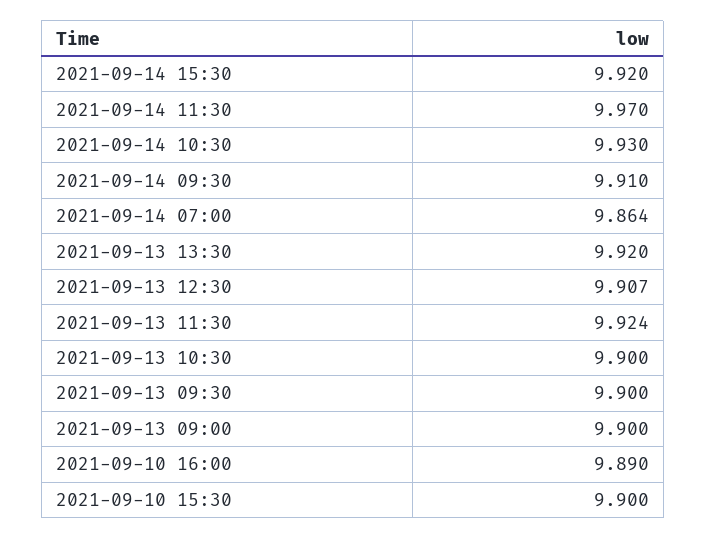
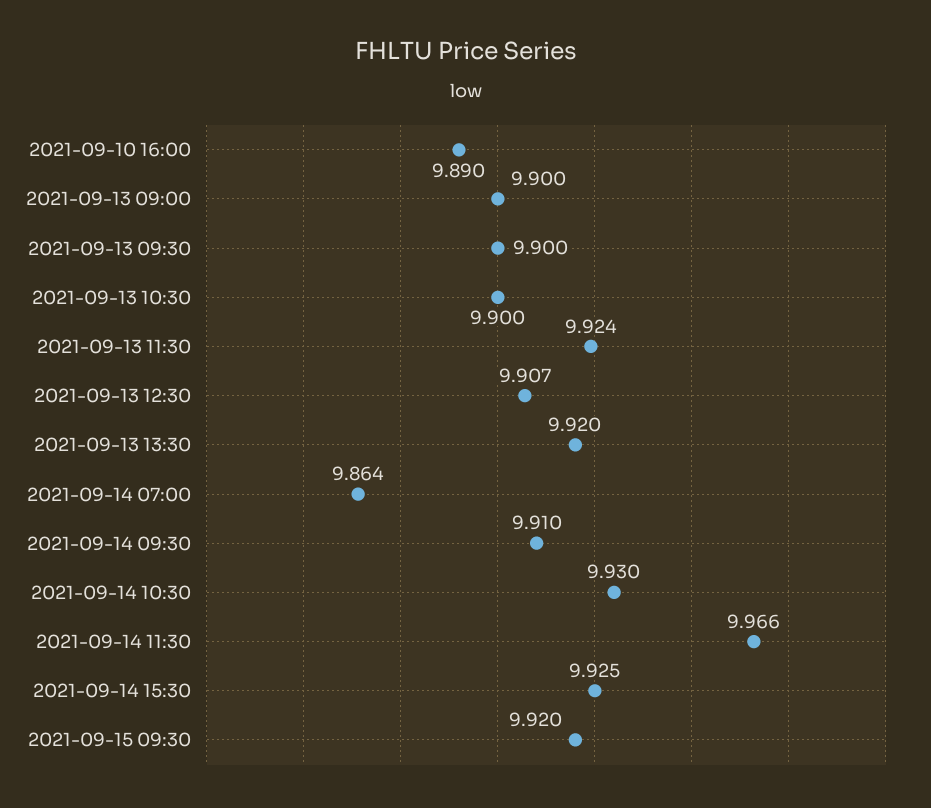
2021-09-14 15:30: 9.92 -> 9.925
2021-09-14 11:30: 9.97 -> 9.966
2021-09-10 15:30: 9.9 -> none
2021-09-15 09:30: none -> 9.92

